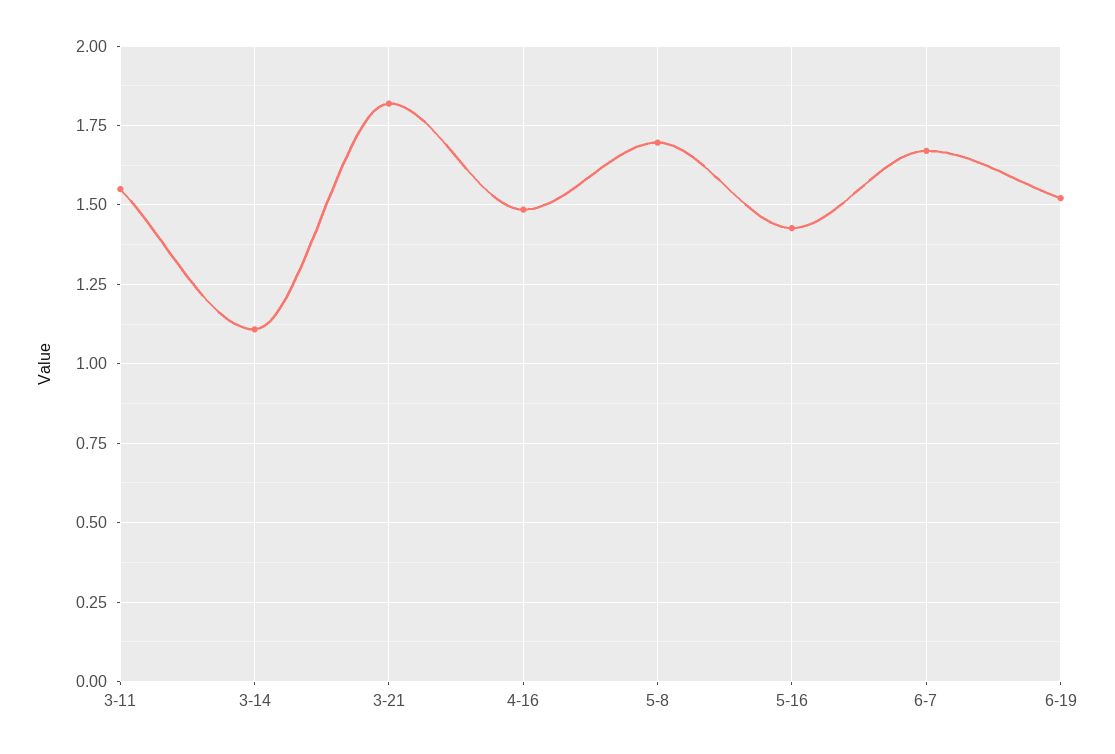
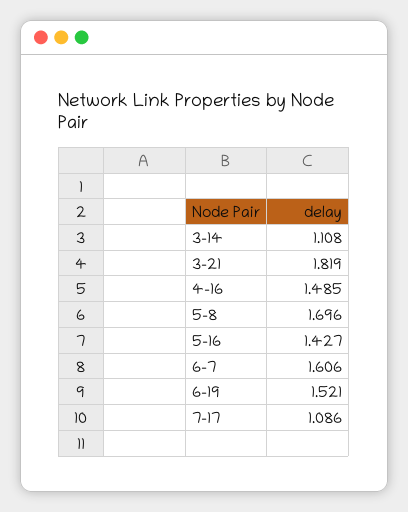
3-11: 1.55 -> none
6-7: 1.675 -> 1.606
7-17: none -> 1.086

